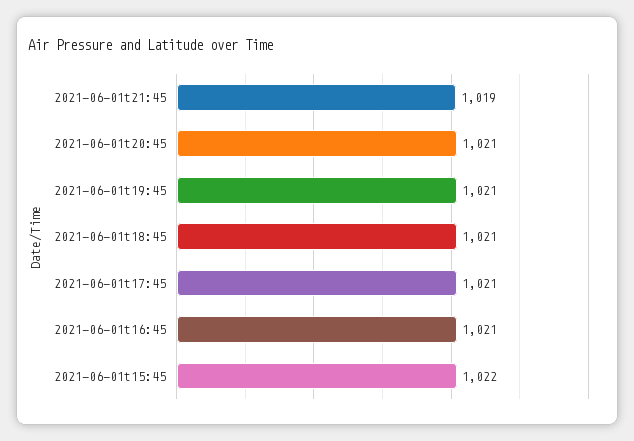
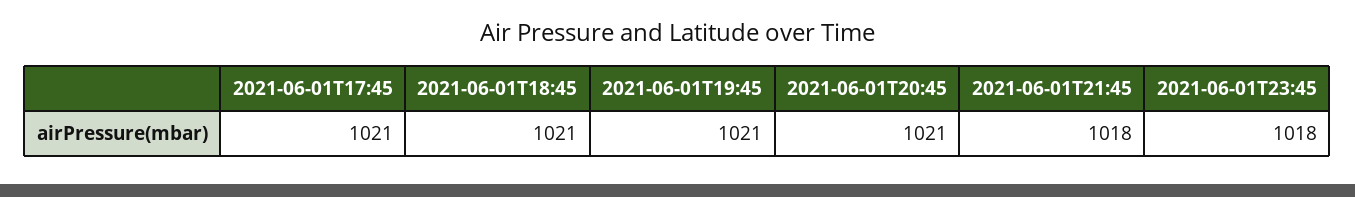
2021-06-01t21:45: 1019 -> 1018
2021-06-01t16:45: 1021 -> none
2021-06-01t15:45: 1022 -> none
2021-06-01T23:45: none -> 1018

